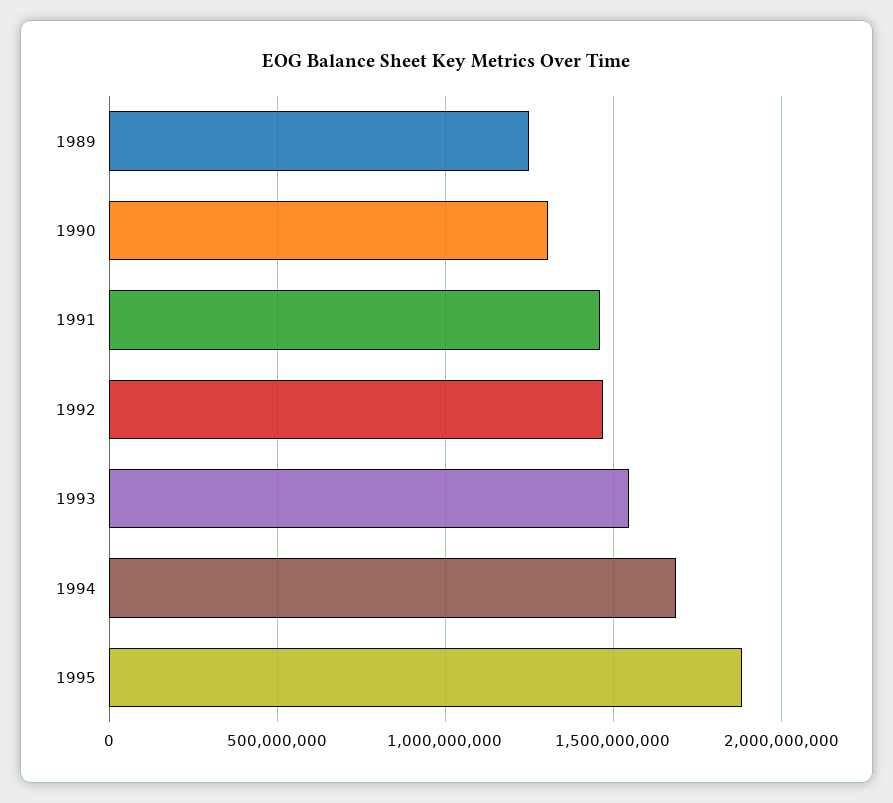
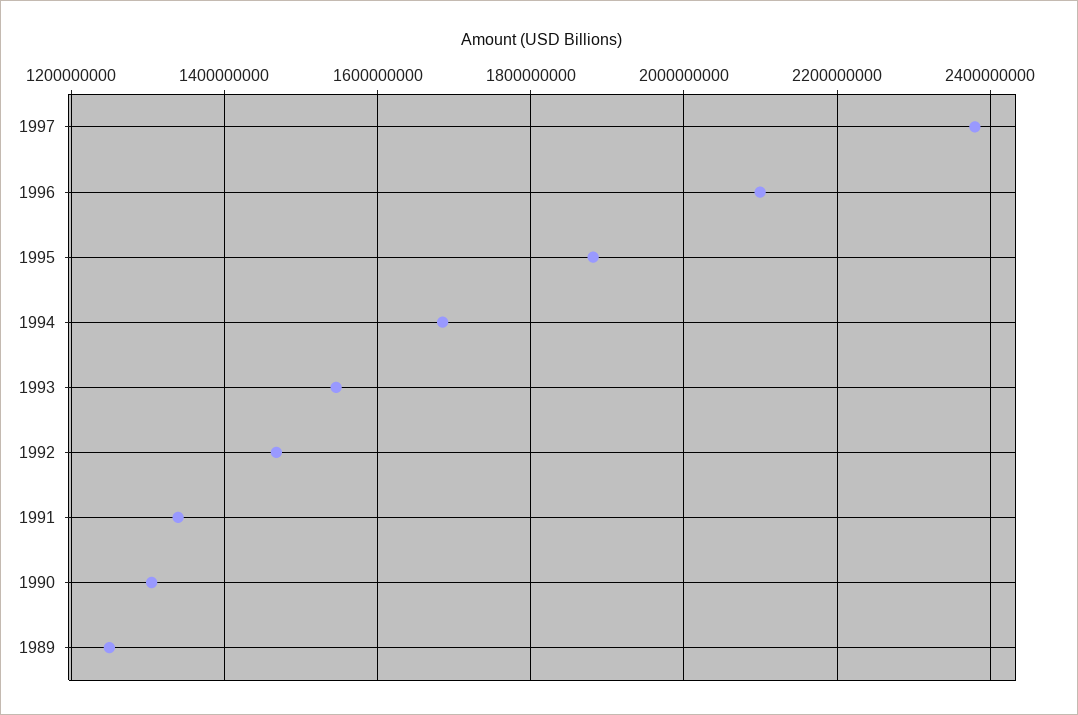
1991: 1450000000 -> 1340000000
1997: none -> 2380000000
1996: none -> 2100000000

